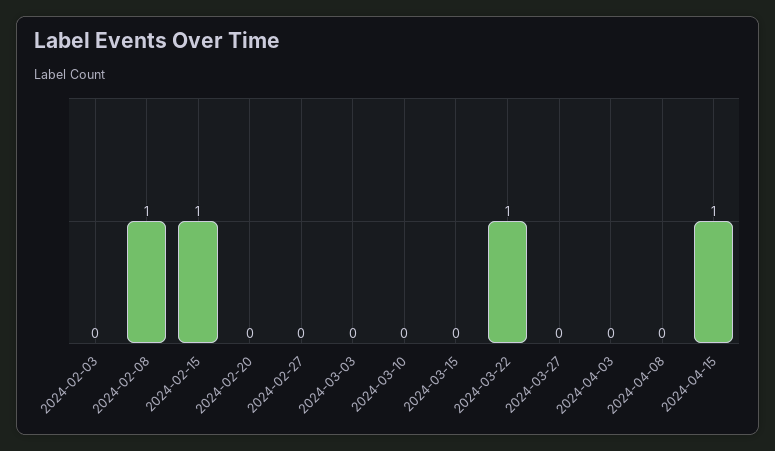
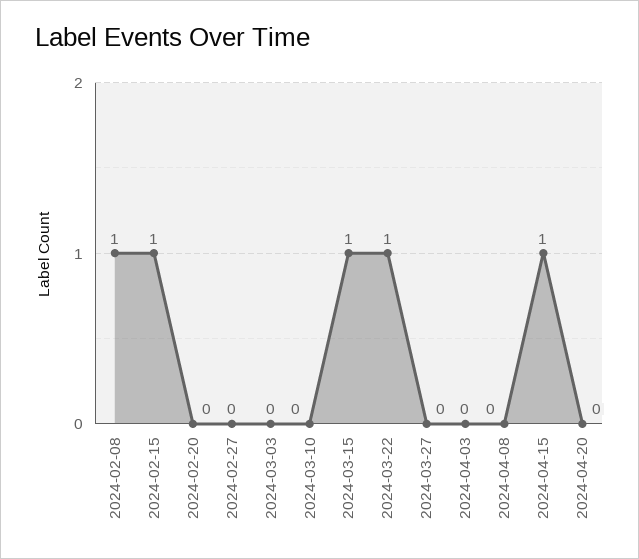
2024-02-03: 0 -> none
2024-03-15: 0 -> 1
2024-04-20: none -> 0

